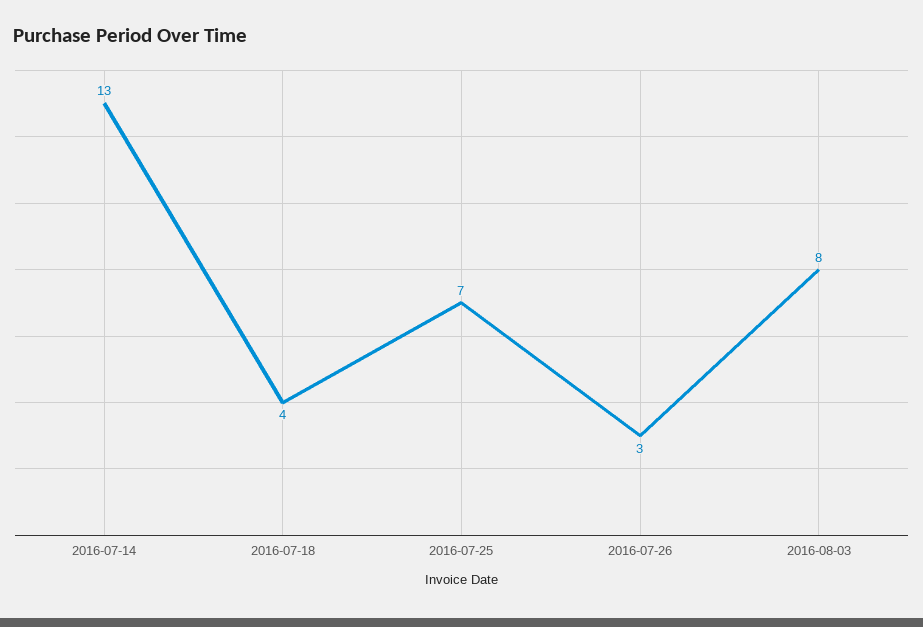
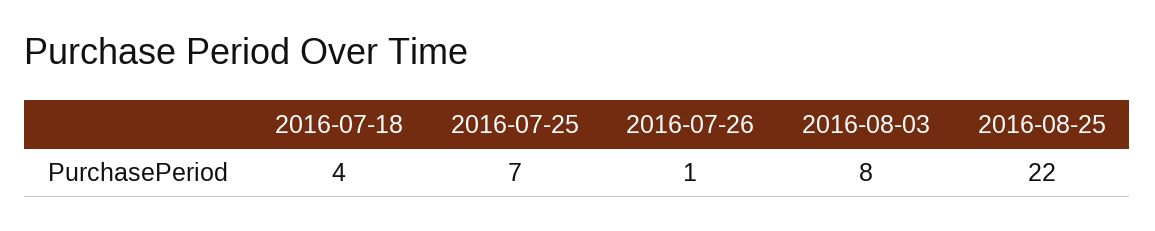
2016-07-14: 13 -> none
2016-07-26: 3 -> 1
2016-08-25: none -> 22

